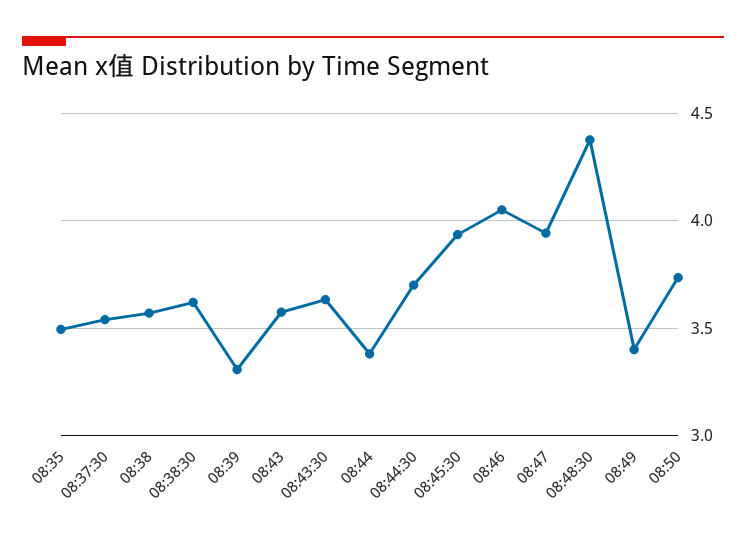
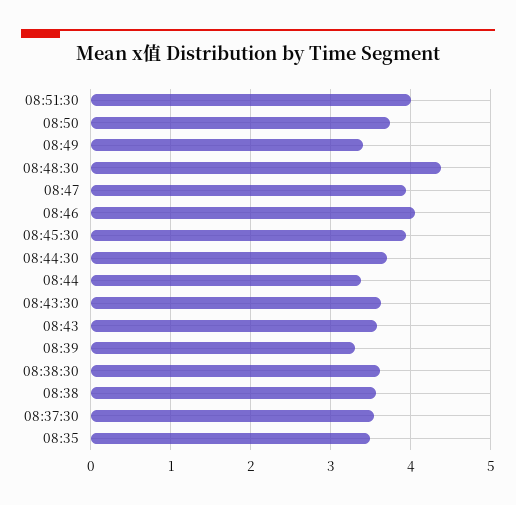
08:51:30: none -> 4

